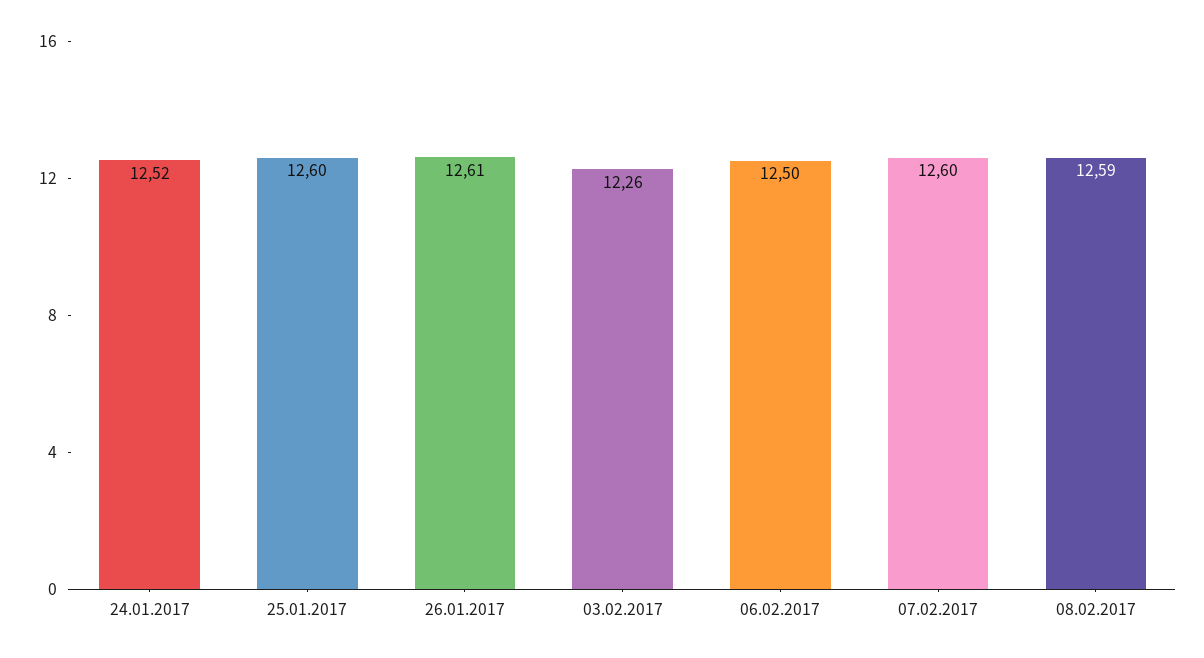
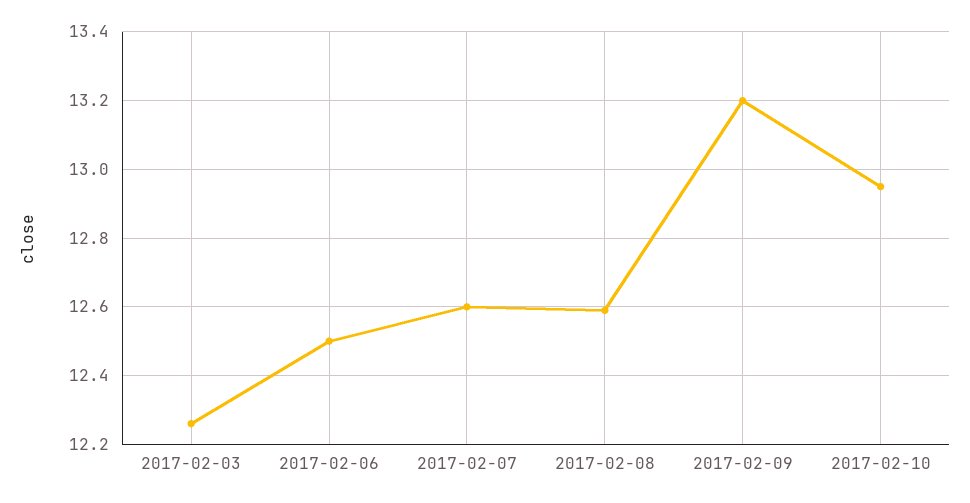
24.01.2017: 12.52 -> none
25.01.2017: 12.6 -> none
26.01.2017: 12.61 -> none
2017-02-09: none -> 13.2
2017-02-10: none -> 12.95

